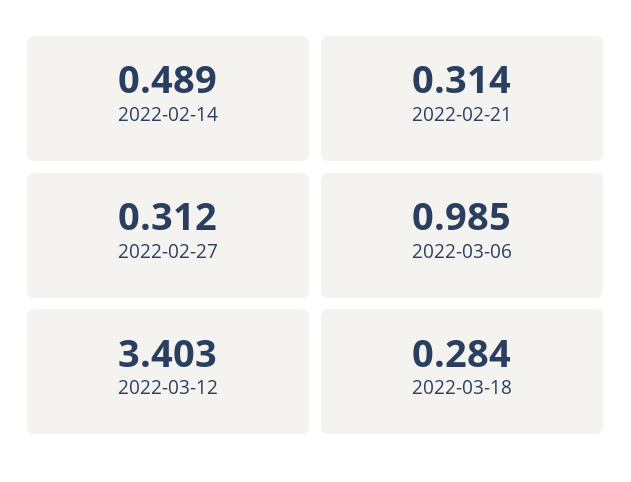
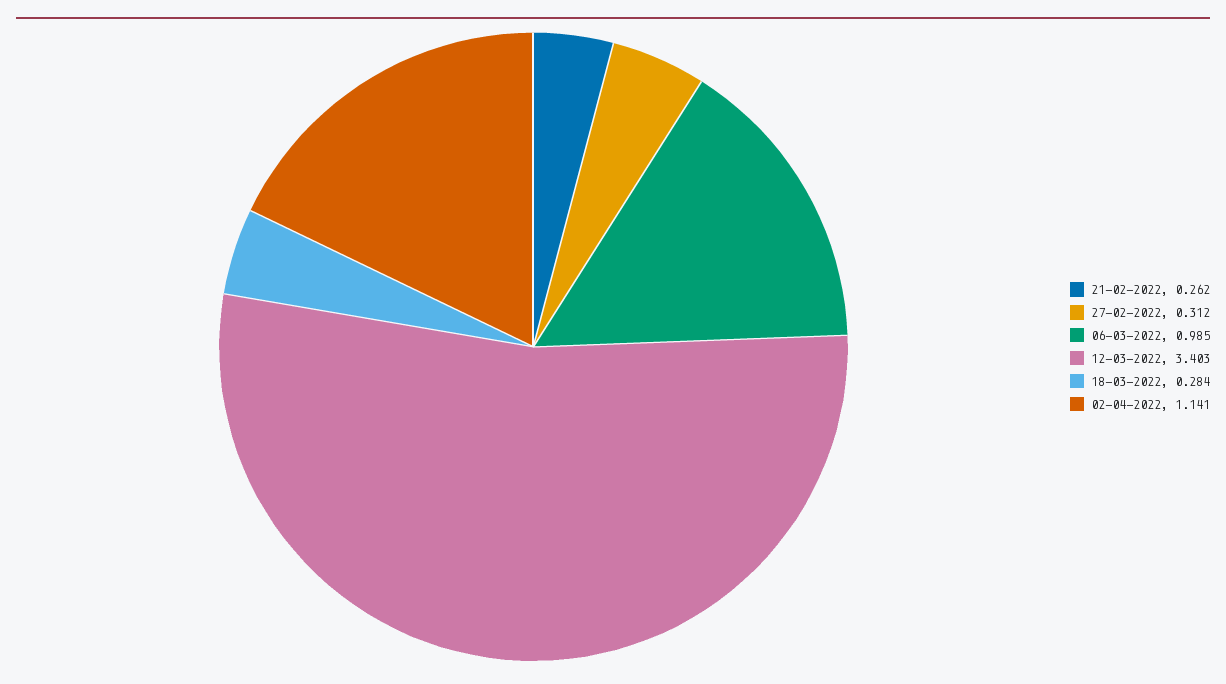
2022-02-14: 0.489 -> none
2022-02-21: 0.314 -> 0.262
02-04-2022: none -> 1.141

